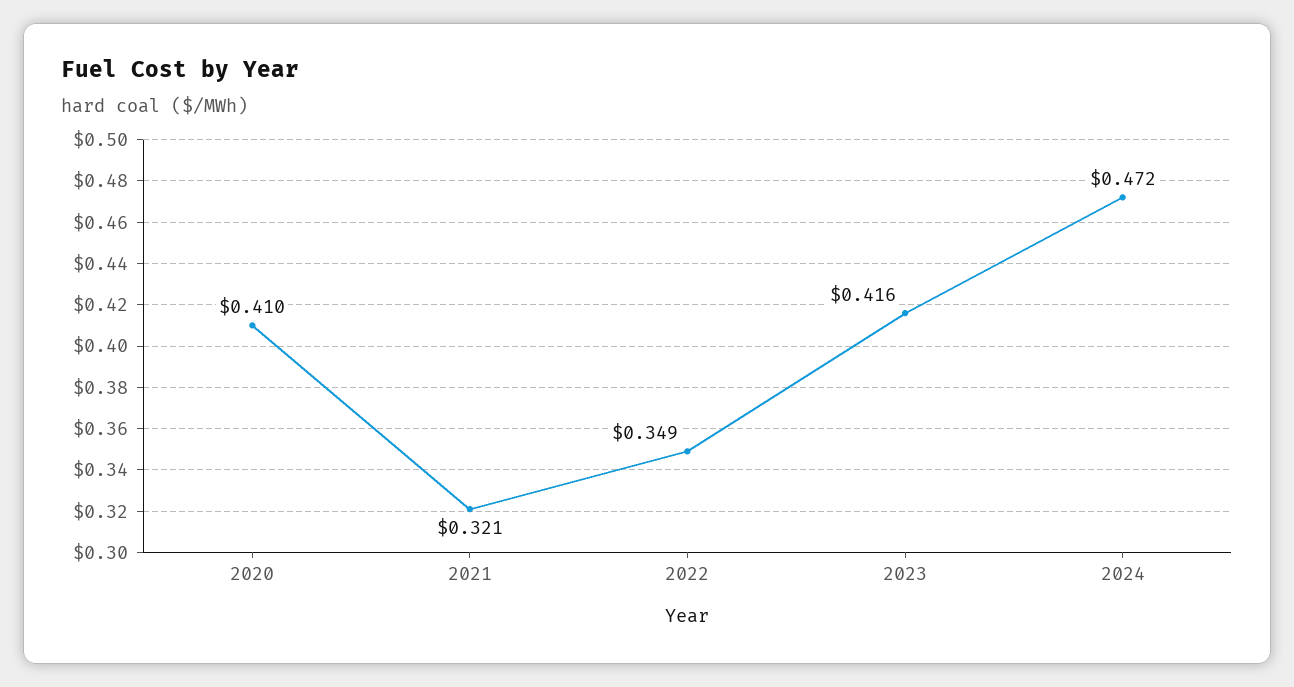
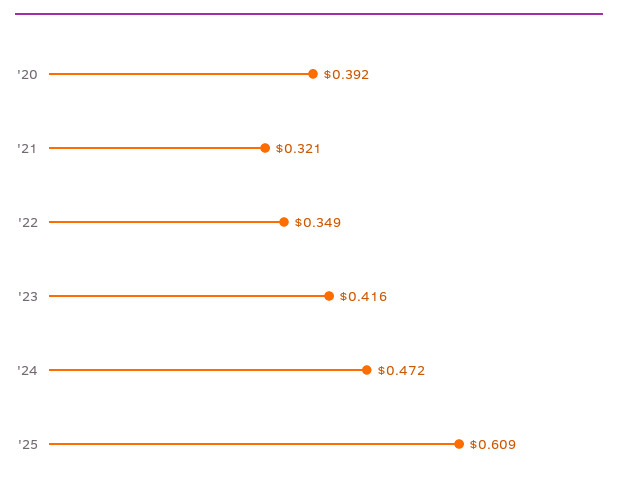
2020: 0.41 -> 0.392
'25: none -> 0.609

